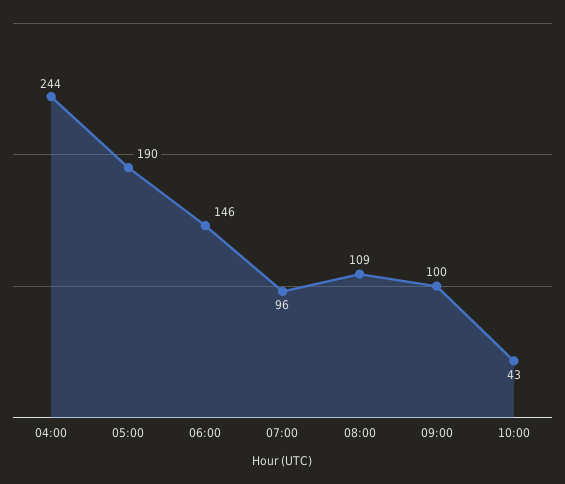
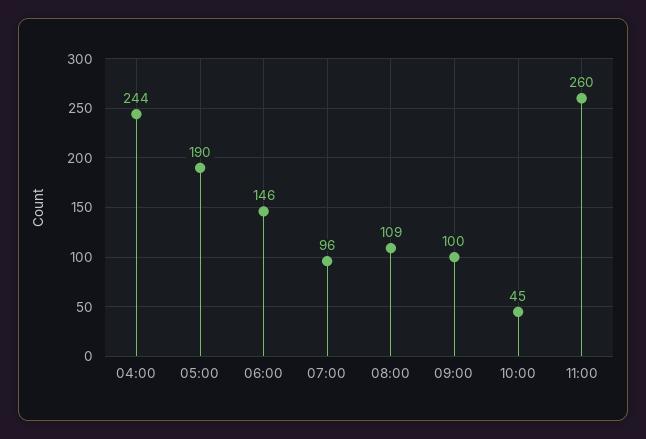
10:00: 43 -> 45
11:00: none -> 260

